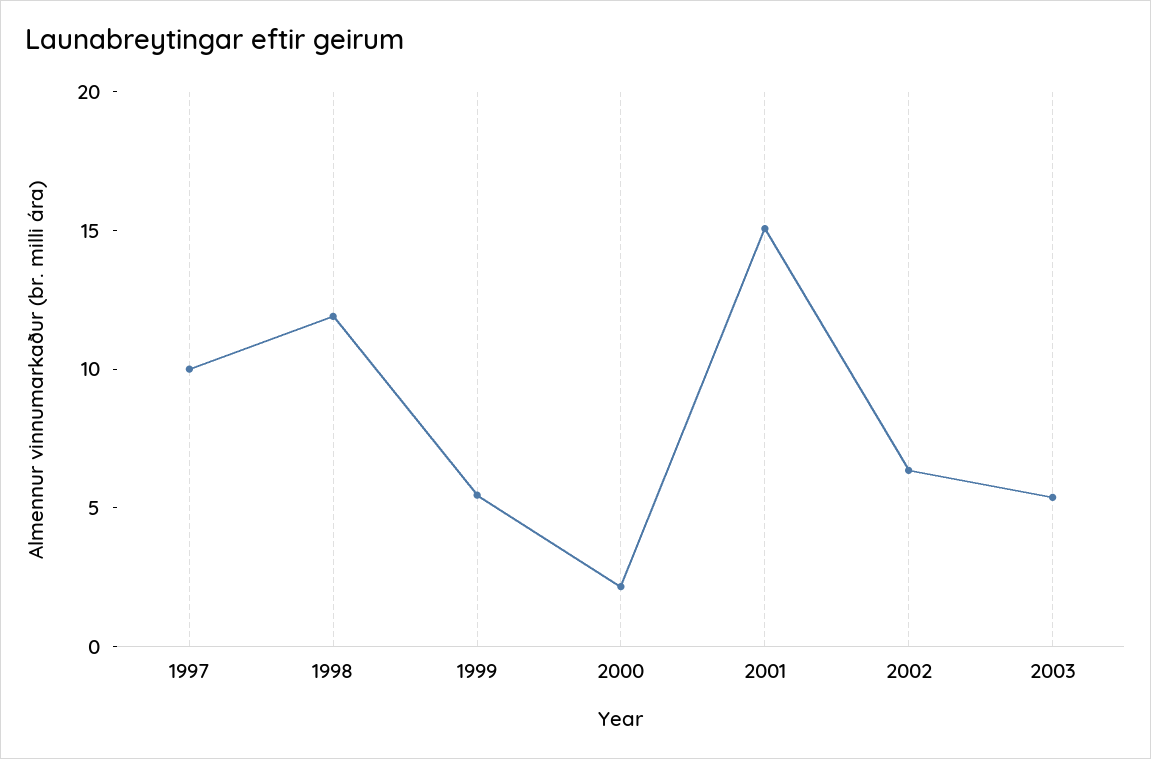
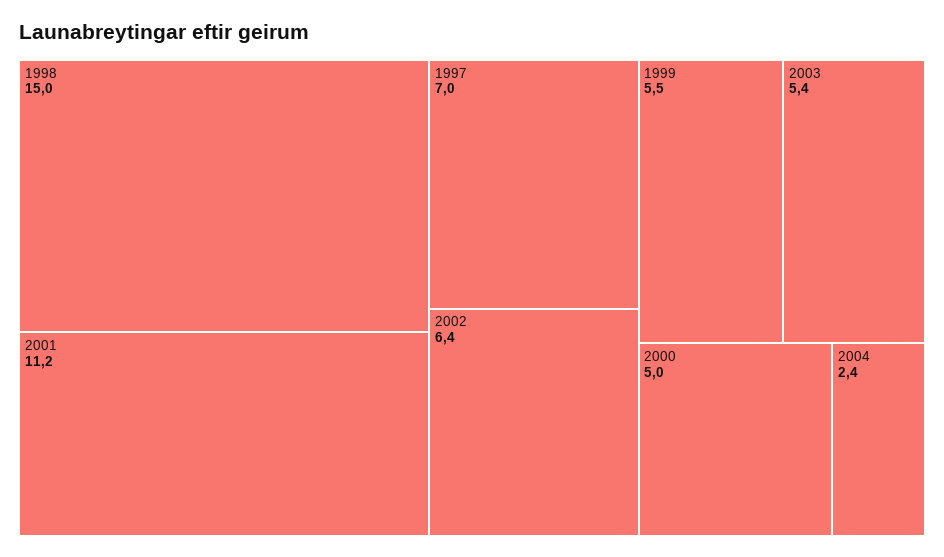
1997: 10 -> 7
1998: 12 -> 15
2000: 2 -> 5
2001: 15 -> 11.2
2004: none -> 2.4

